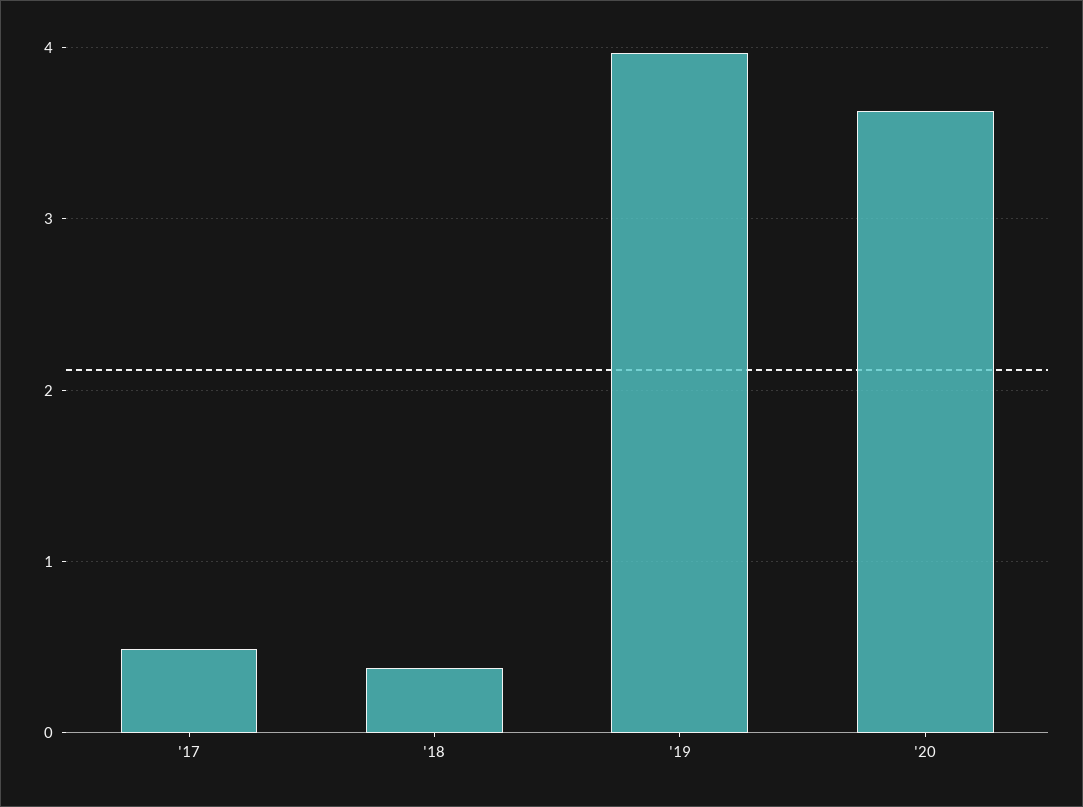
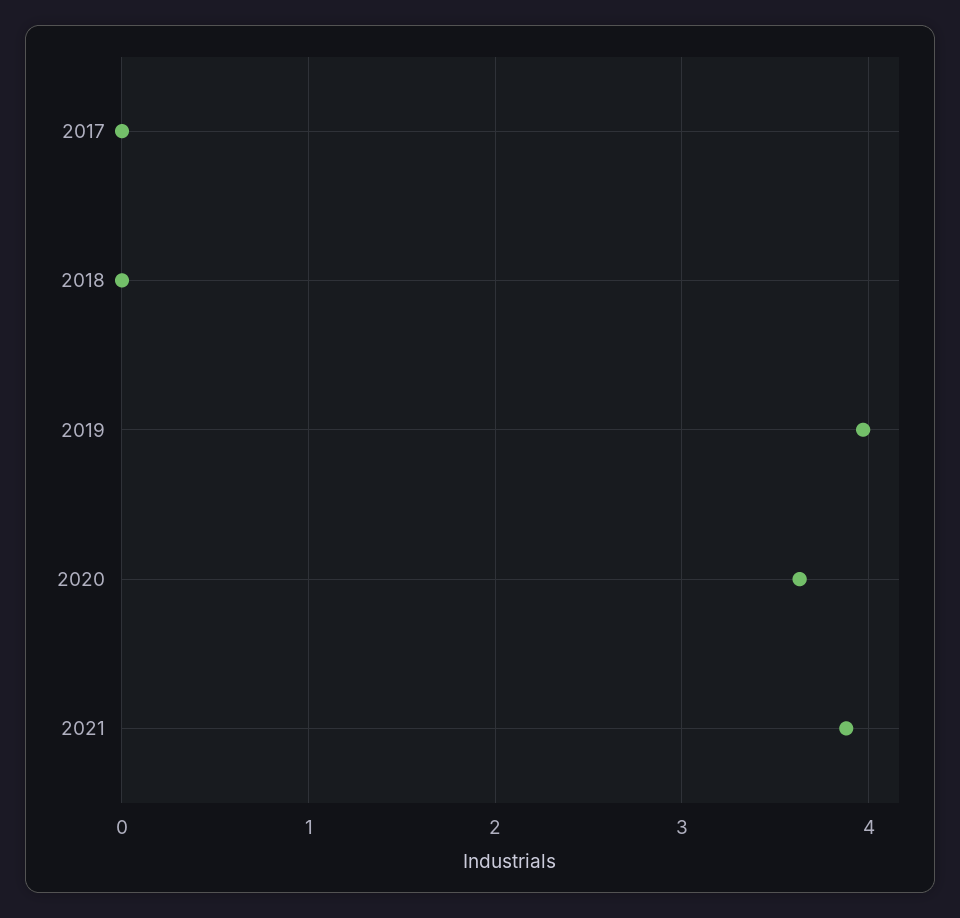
'17: 0.5 -> 0
'18: 0.4 -> 0
2021: none -> 3.9

